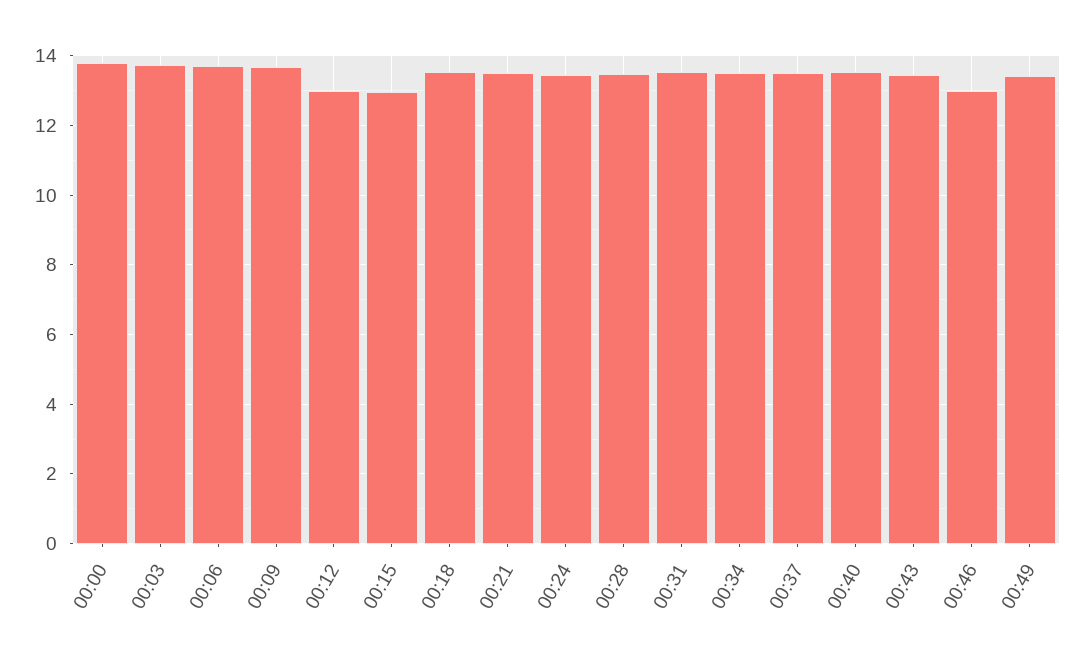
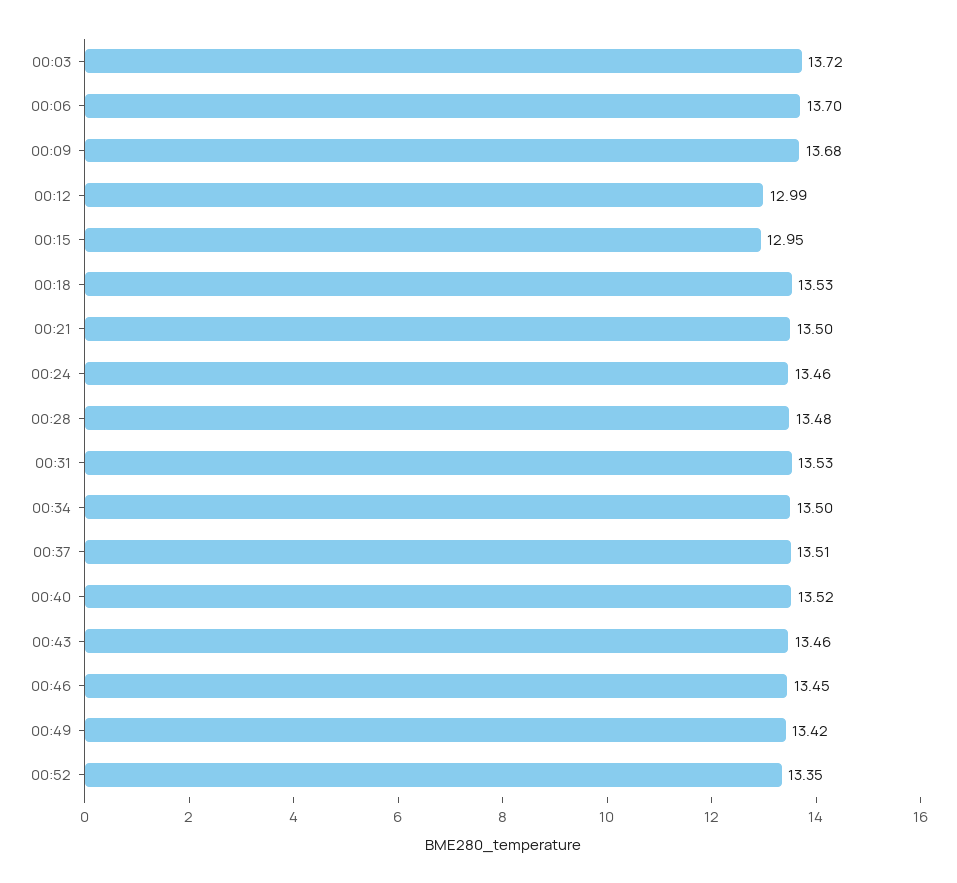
00:00: 13.8 -> none
00:46: 13 -> 13.45
00:52: none -> 13.35

